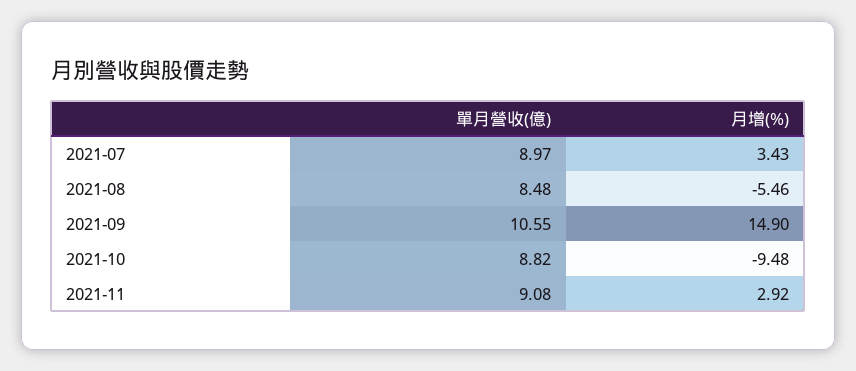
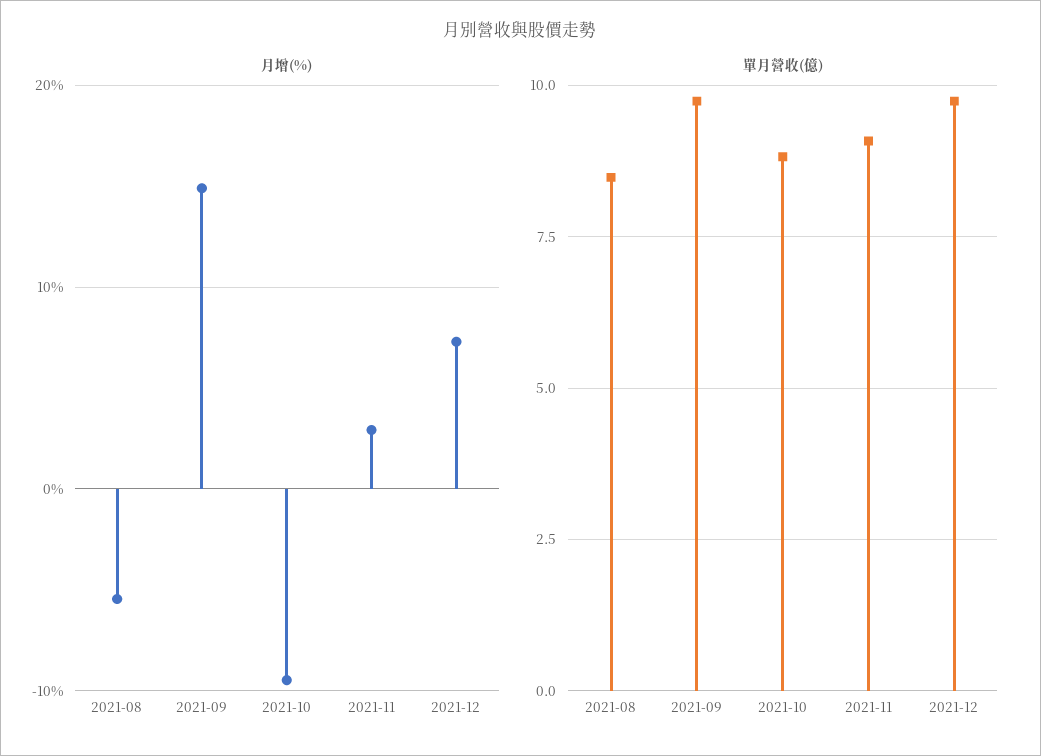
單月營收(億), 2021-07: 8.97 -> none
月增(%), 2021-07: 3.43 -> none
單月營收(億), 2021-09: 10.55 -> 9.75
月增(%), 2021-12: none -> 7
單月營收(億), 2021-12: none -> 9.75

